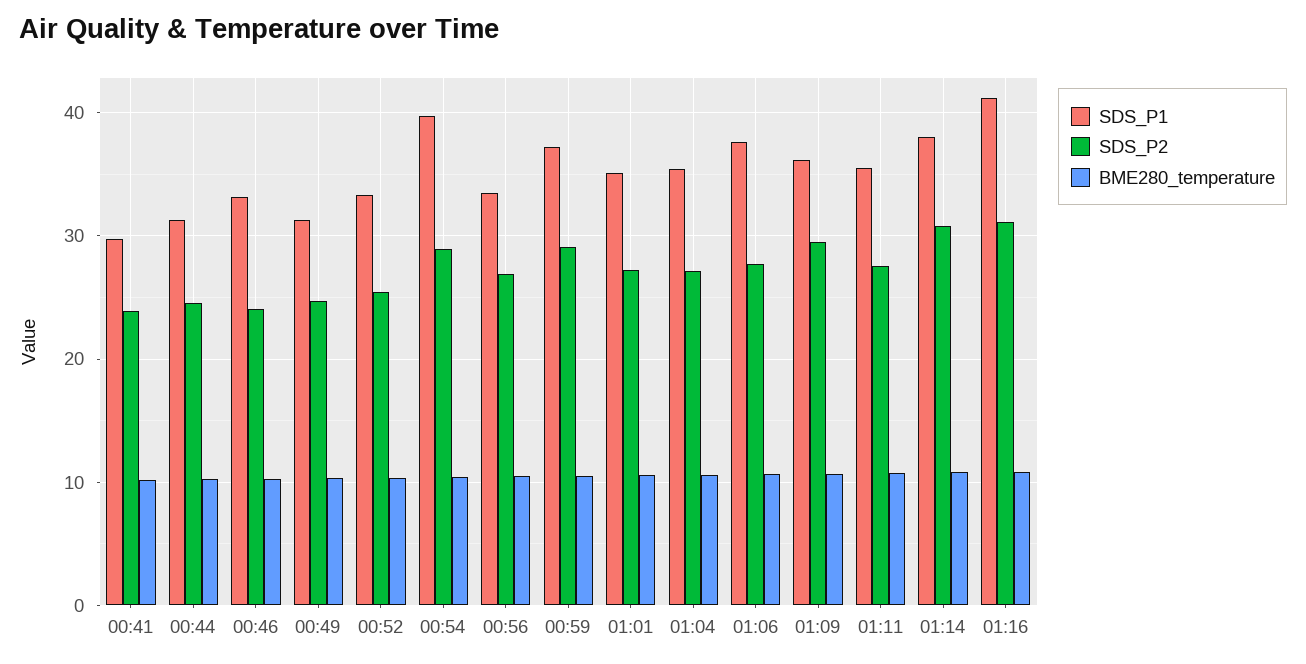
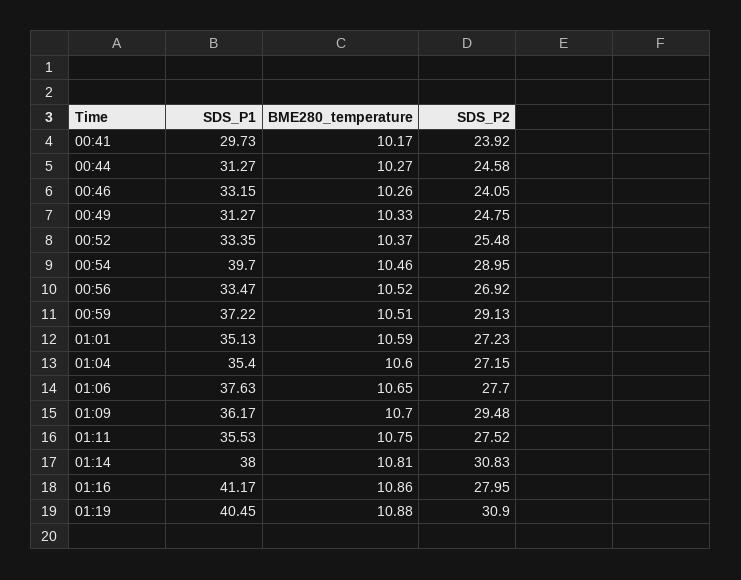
SDS_P2, 01:16: 31 -> 27.95
SDS_P1, 01:19: none -> 40.45
BME280_temperature, 01:19: none -> 10.88
SDS_P2, 01:19: none -> 30.9

